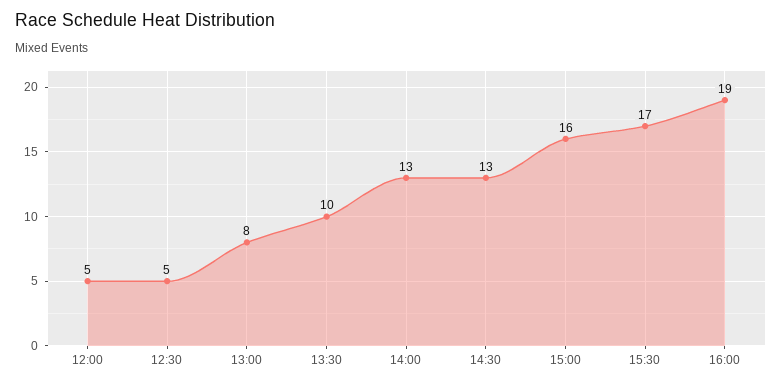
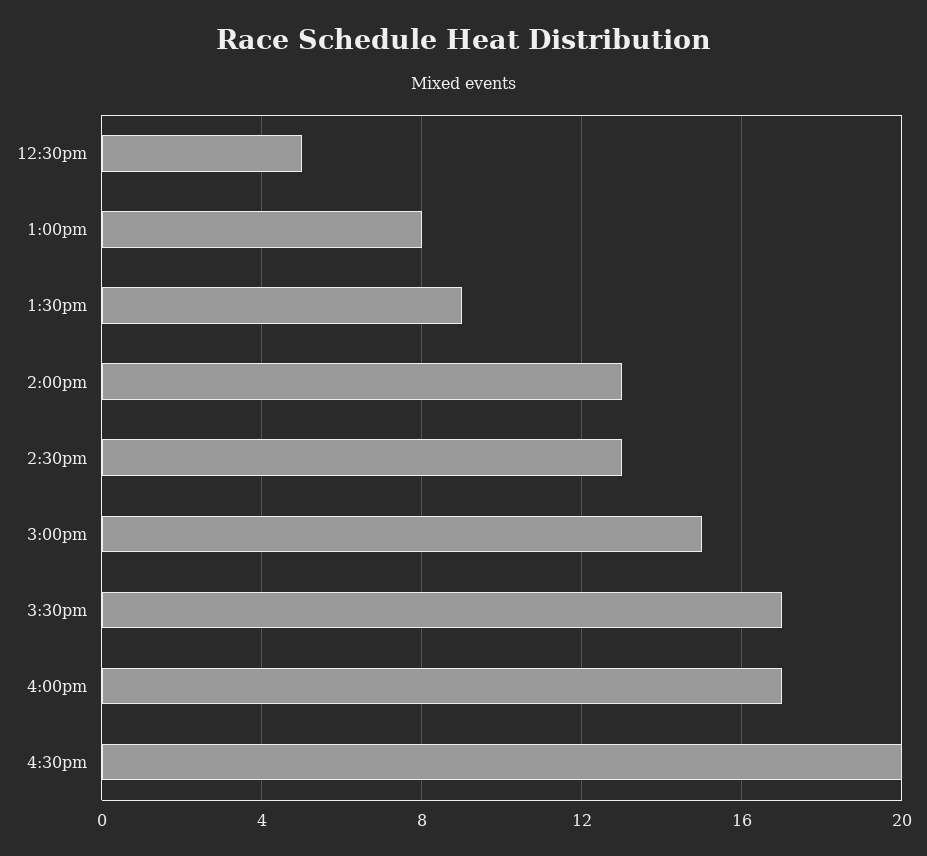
12:00: 5 -> none
13:30: 10 -> 9
15:00: 16 -> 15
16:00: 19 -> 17
4:30pm: none -> 20

